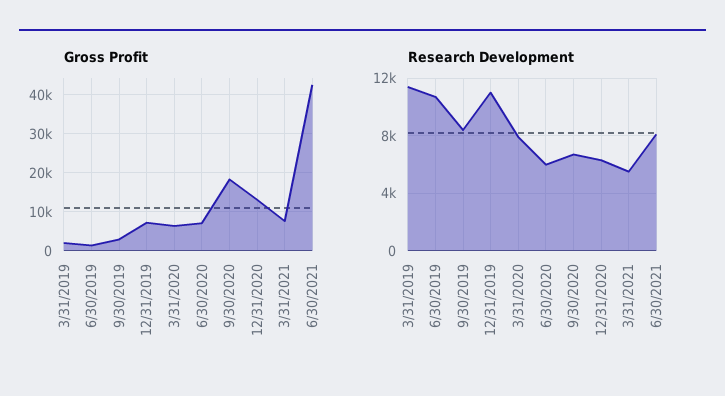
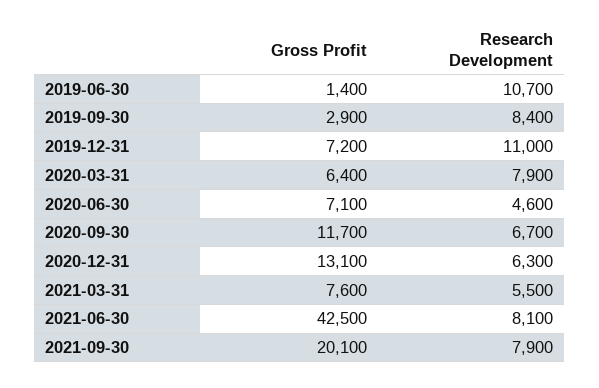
Gross Profit, 3/31/2019: 2000 -> none
Gross Profit, 9/30/2020: 18000 -> 11700
Research Development, 3/31/2019: 11500 -> none
Research Development, 6/30/2020: 6000 -> 4600
Gross Profit, 2021-09-30: none -> 20100
Research Development, 2021-09-30: none -> 7900

